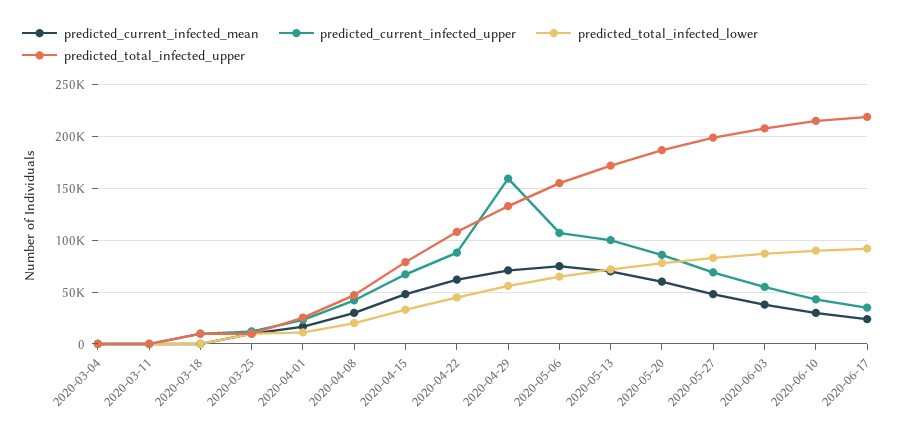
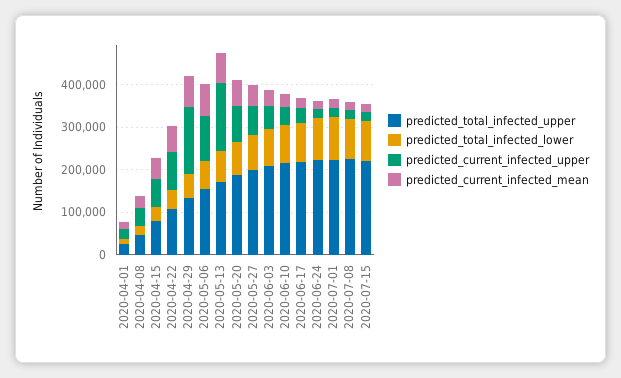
predicted_current_infected_mean, 2020-03-04: 0 -> none
predicted_current_infected_upper, 2020-03-04: 0 -> none
predicted_total_infected_lower, 2020-03-04: 0 -> none
predicted_total_infected_upper, 2020-03-04: 0 -> none
predicted_current_infected_mean, 2020-03-11: 0 -> none
predicted_current_infected_upper, 2020-03-11: 0 -> none
predicted_total_infected_lower, 2020-03-11: 0 -> none
predicted_total_infected_upper, 2020-03-11: 0 -> none
predicted_current_infected_mean, 2020-03-18: 0 -> none
predicted_current_infected_upper, 2020-03-18: 10000 -> none
predicted_total_infected_lower, 2020-03-18: 0 -> none
predicted_total_infected_upper, 2020-03-18: 10000 -> none
predicted_current_infected_mean, 2020-03-25: 10000 -> none
predicted_current_infected_upper, 2020-03-25: 10000 -> none
predicted_total_infected_lower, 2020-03-25: 10000 -> none
predicted_total_infected_upper, 2020-03-25: 10000 -> none
predicted_current_infected_upper, 2020-05-13: 100000 -> 160000
predicted_total_infected_upper, 2020-06-24: none -> 220000
predicted_total_infected_lower, 2020-06-24: none -> 100000
predicted_current_infected_upper, 2020-06-24: none -> 20000
predicted_current_infected_mean, 2020-06-24: none -> 20000
predicted_total_infected_upper, 2020-07-01: none -> 220000
predicted_total_infected_lower, 2020-07-01: none -> 100000
predicted_current_infected_upper, 2020-07-01: none -> 20000
predicted_current_infected_mean, 2020-07-01: none -> 20000
predicted_total_infected_upper, 2020-07-08: none -> 220000
predicted_total_infected_lower, 2020-07-08: none -> 100000
predicted_current_infected_upper, 2020-07-08: none -> 20000
predicted_current_infected_mean, 2020-07-08: none -> 20000
predicted_total_infected_upper, 2020-07-15: none -> 220000
predicted_total_infected_lower, 2020-07-15: none -> 100000
predicted_current_infected_upper, 2020-07-15: none -> 20000
predicted_current_infected_mean, 2020-07-15: none -> 20000

